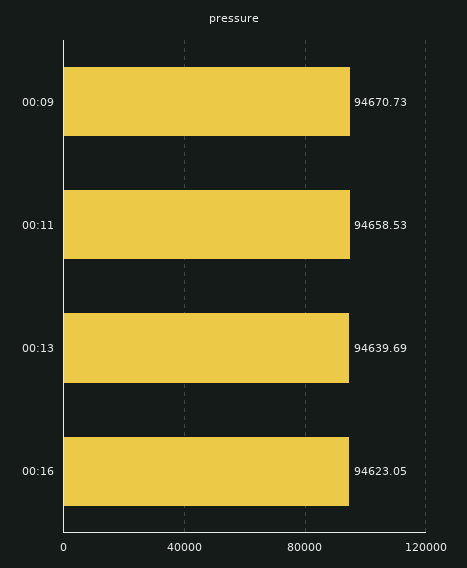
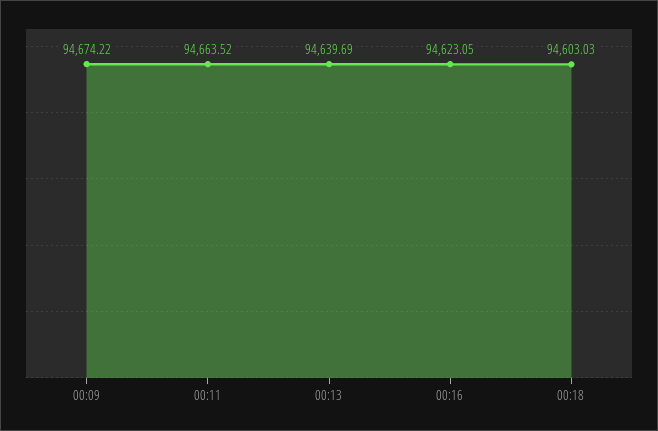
00:09: 94670.73 -> 94674.22
00:11: 94658.53 -> 94663.52
00:18: none -> 94603.03

